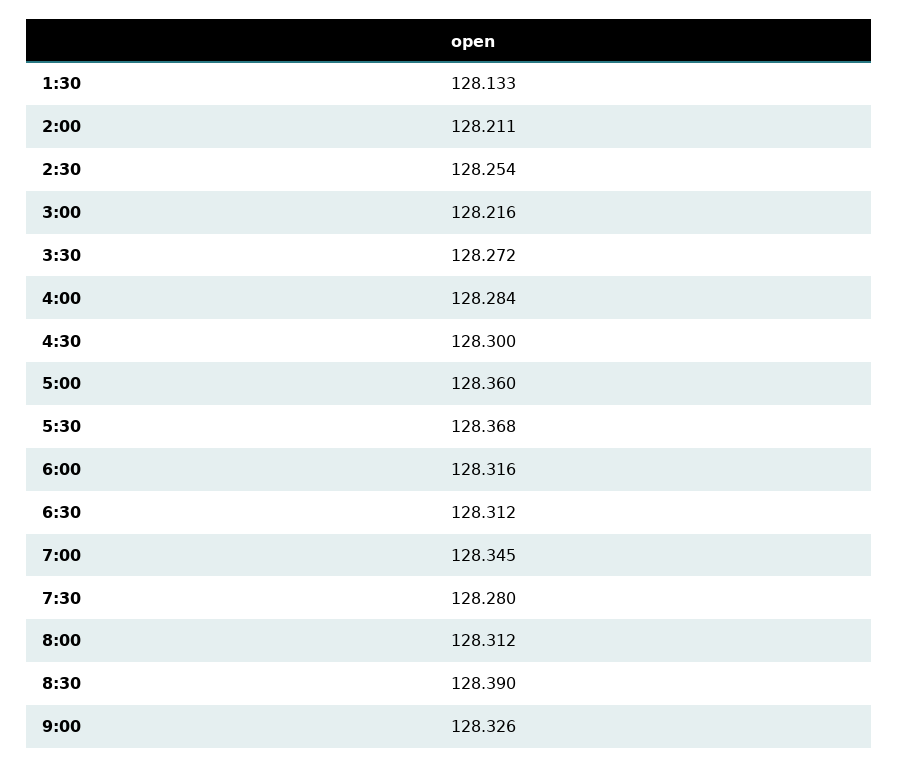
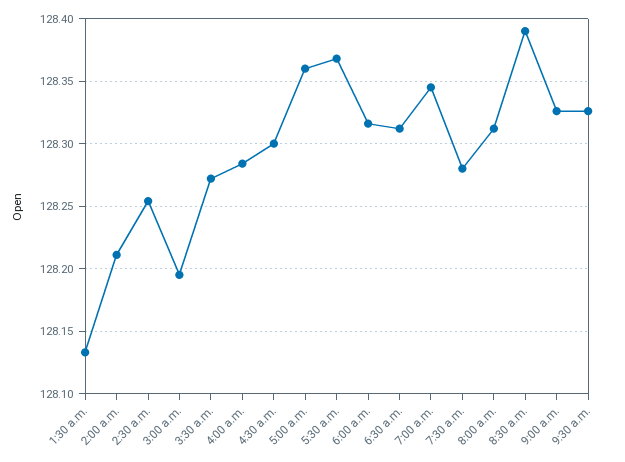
3:00: 128.216 -> 128.195
9:30 a.m.: none -> 128.325

